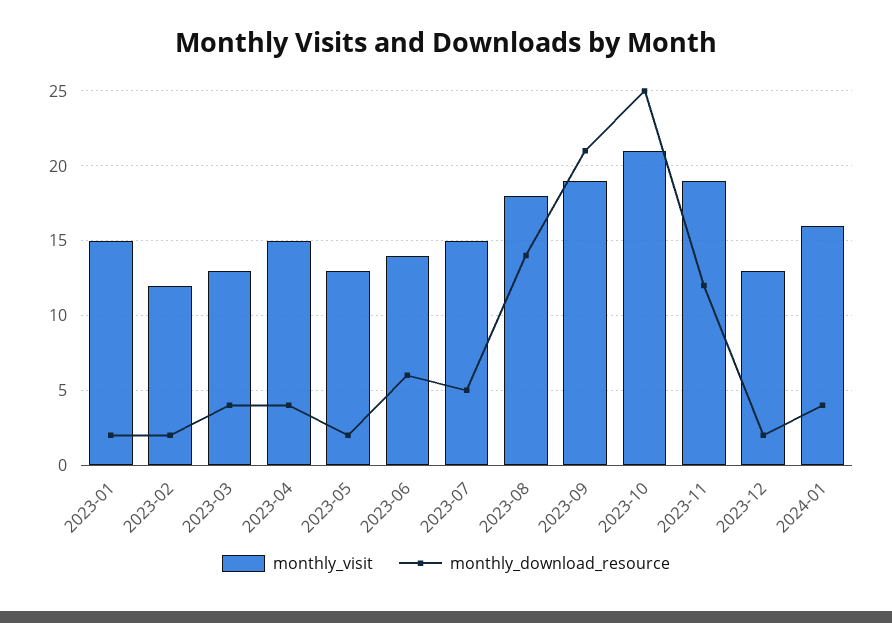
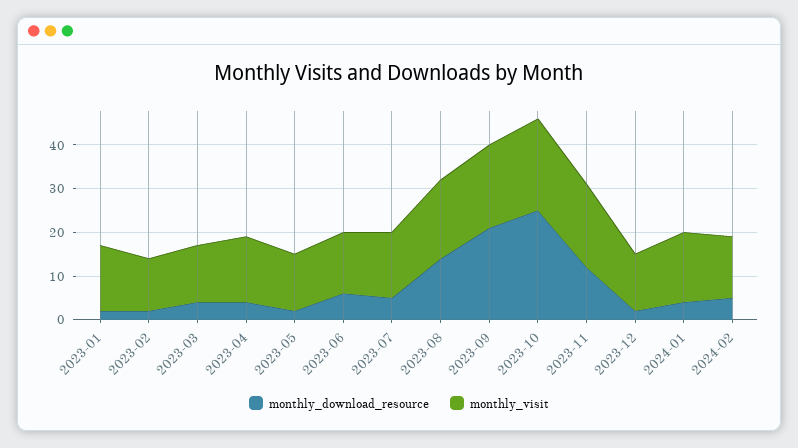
monthly_download_resource, 2024-02: none -> 5
monthly_visit, 2024-02: none -> 15

